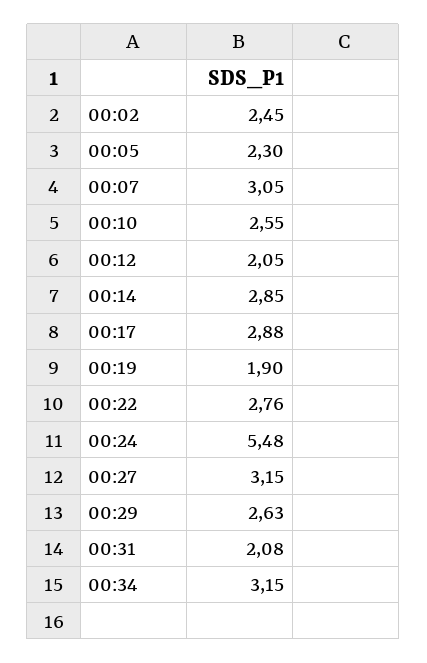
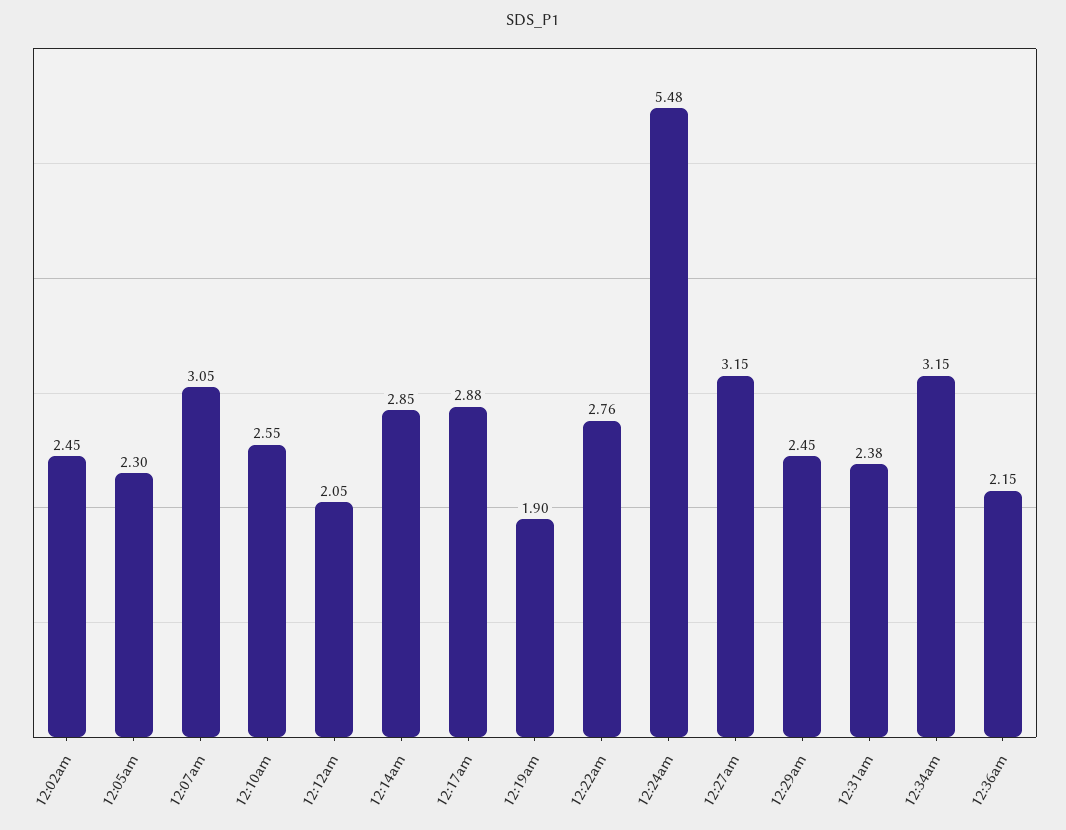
00:29: 2.63 -> 2.45
00:31: 2.08 -> 2.38
12:36am: none -> 2.15

